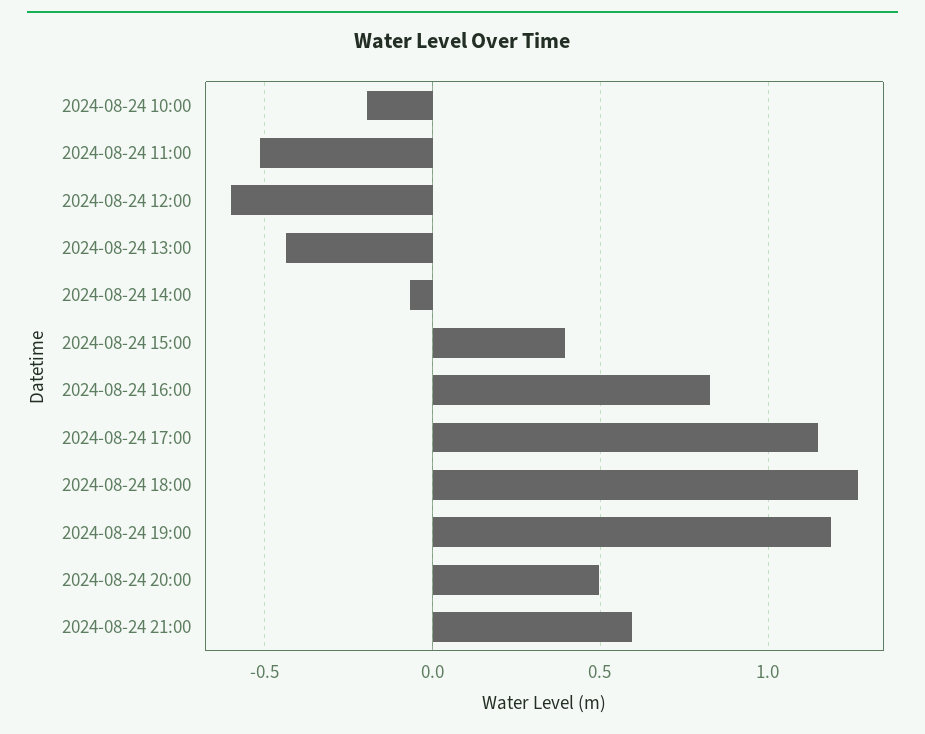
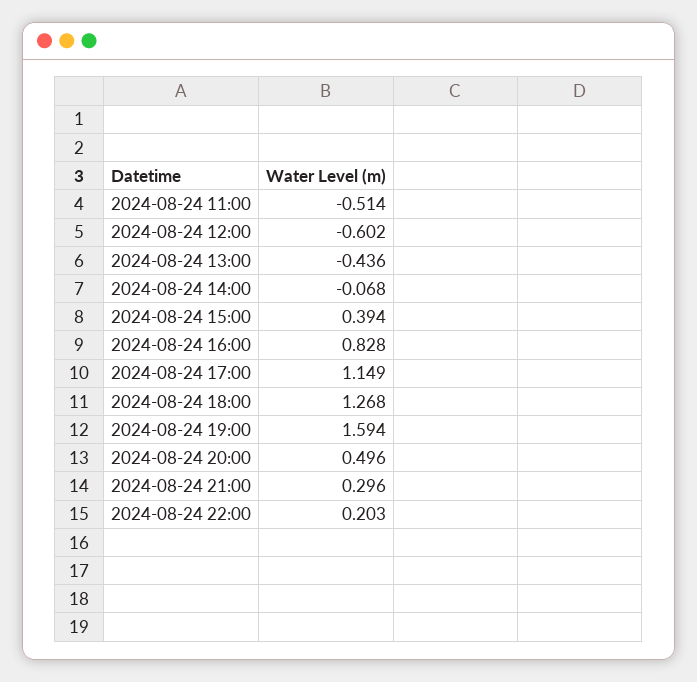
2024-08-24 10:00: -0.2 -> none
2024-08-24 19:00: 1.2 -> 1.594
2024-08-24 21:00: 0.6 -> 0.296
2024-08-24 22:00: none -> 0.203

